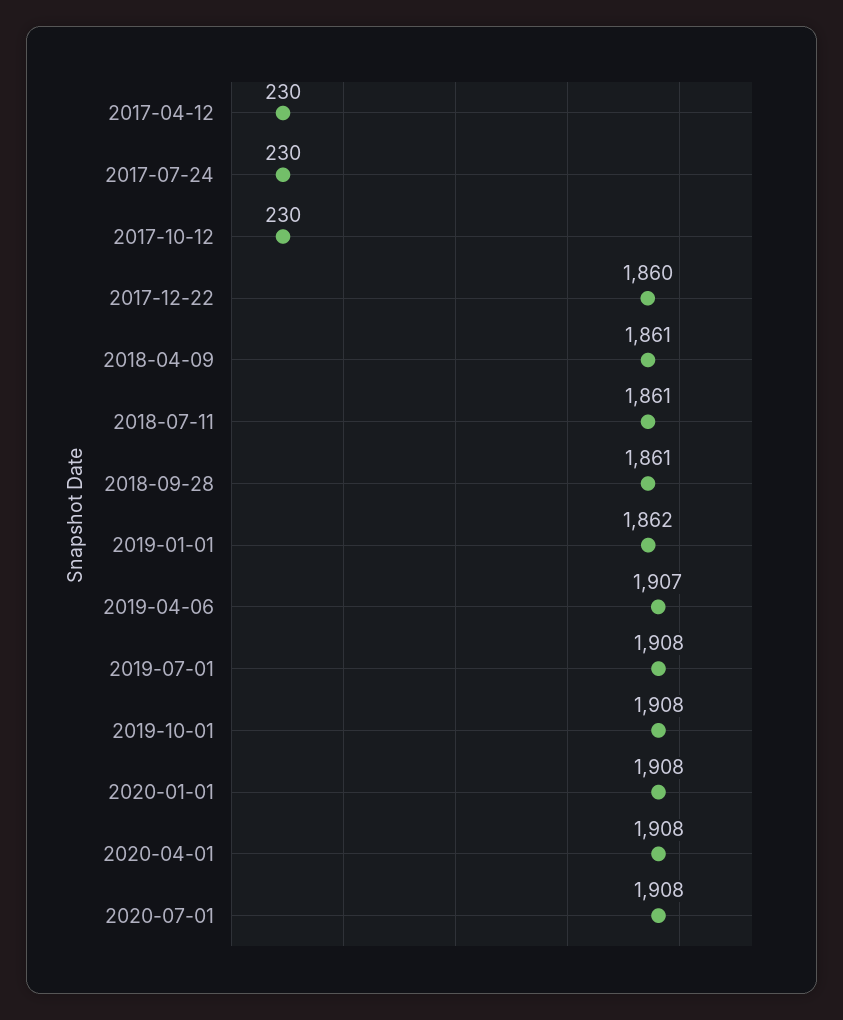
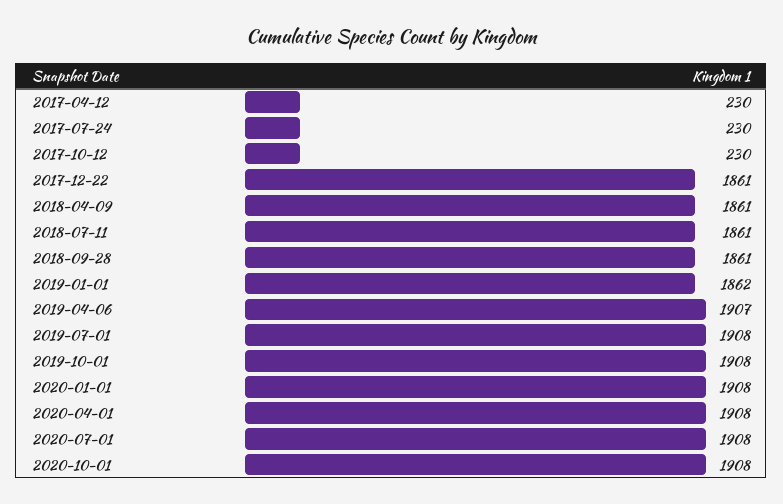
2017-12-22: 1860 -> 1861
2020-10-01: none -> 1908

